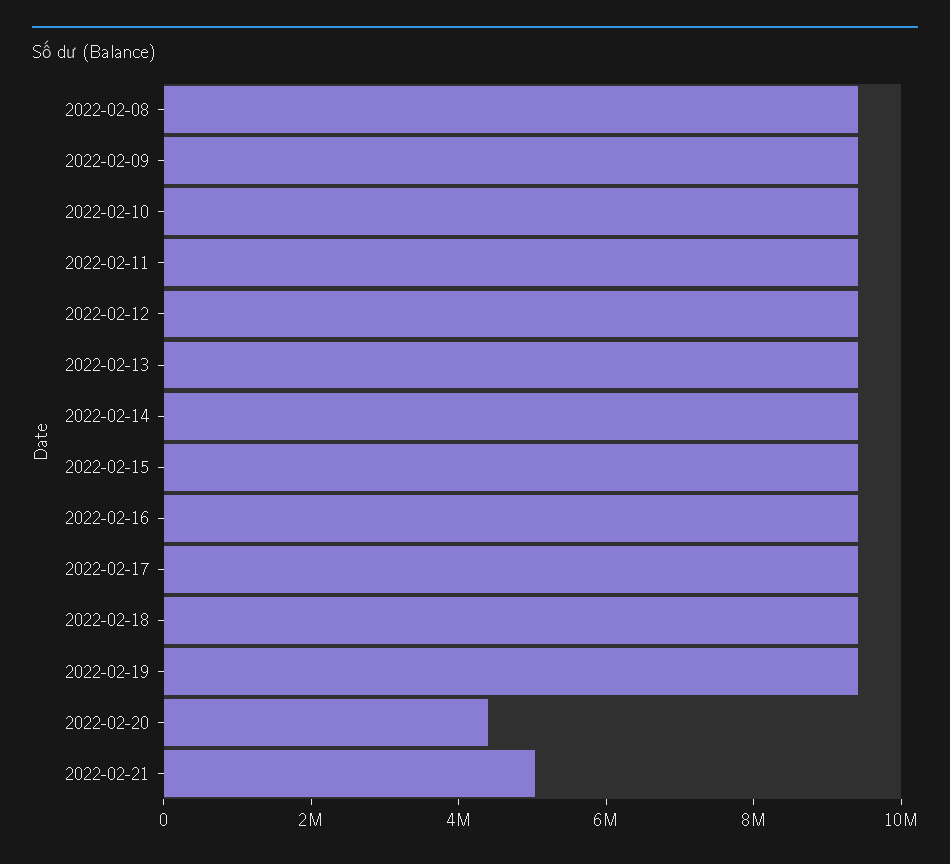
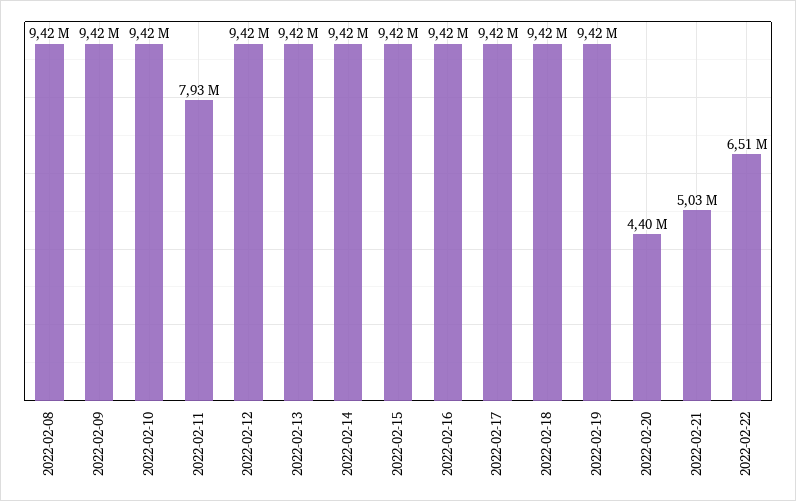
2022-02-11: 9500000 -> 7930000
2022-02-22: none -> 6510000

